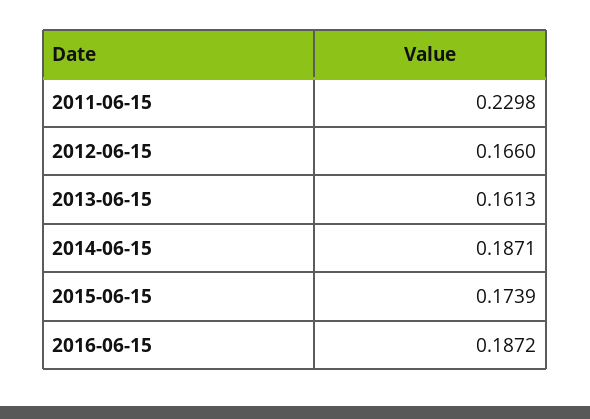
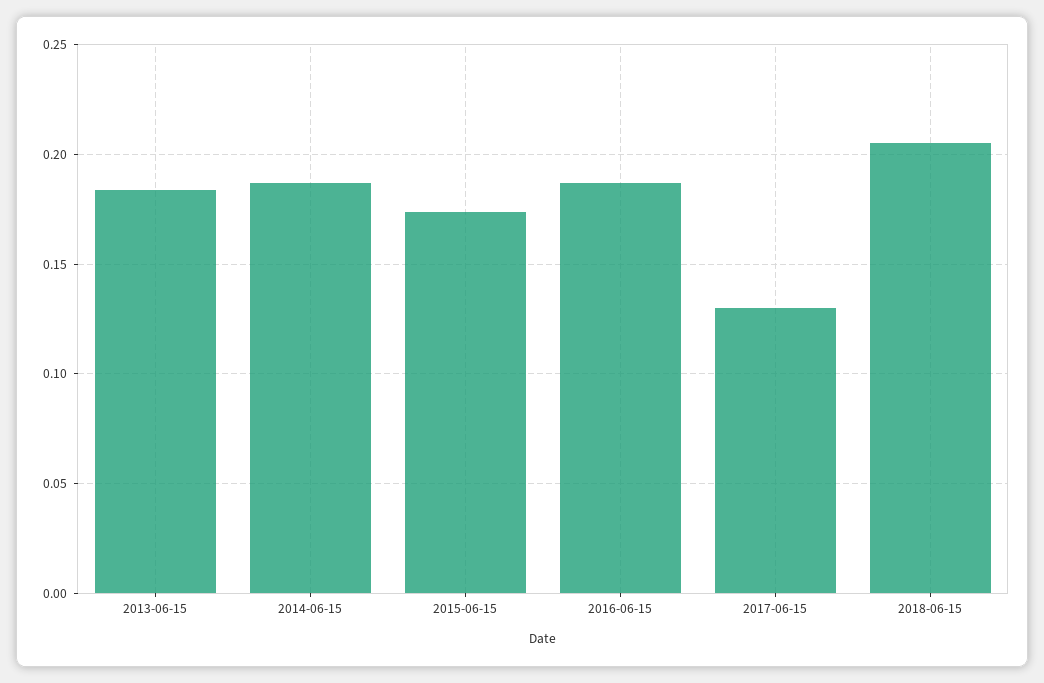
2011-06-15: 0.2298 -> none
2012-06-15: 0.166 -> none
2013-06-15: 0.1613 -> 0.185
2017-06-15: none -> 0.13
2018-06-15: none -> 0.205

